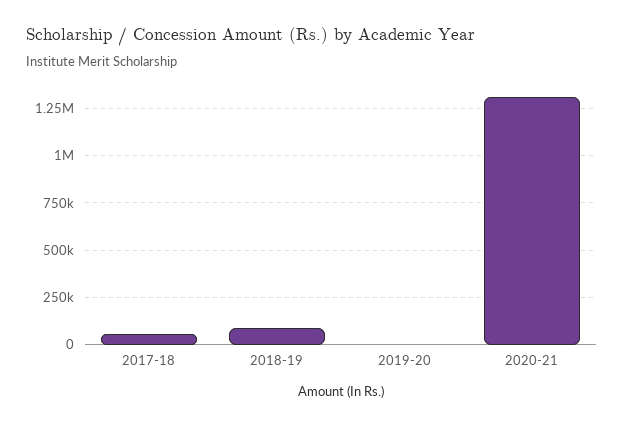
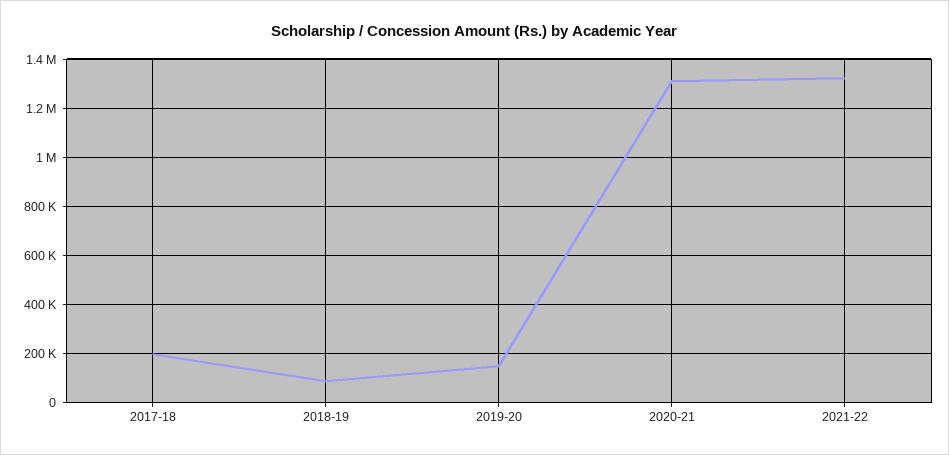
2017-18: 50000 -> 200000
2019-20: 0 -> 150000
2021-22: none -> 1325000

